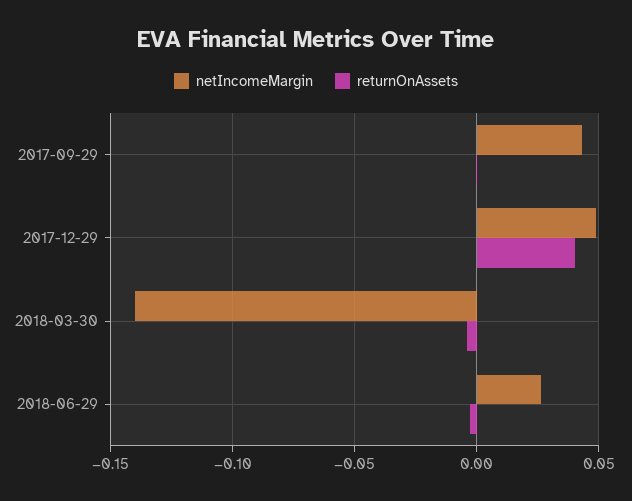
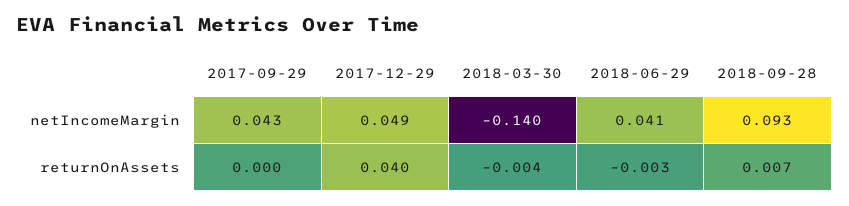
netIncomeMargin, 2018-06-29: 0.025 -> 0.041
netIncomeMargin, 2018-09-28: none -> 0.093
returnOnAssets, 2018-09-28: none -> 0.007

